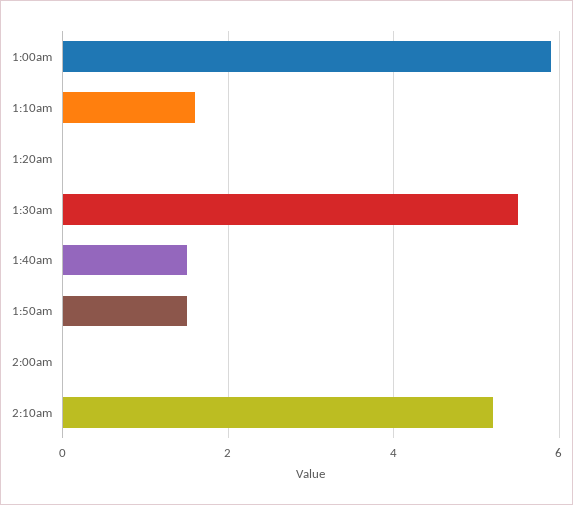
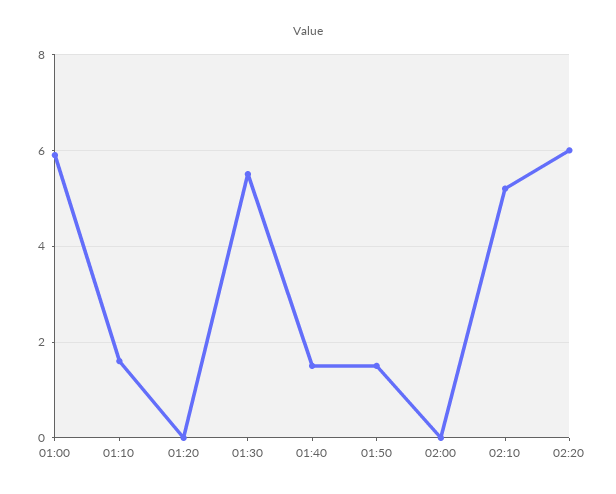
02:20: none -> 6

